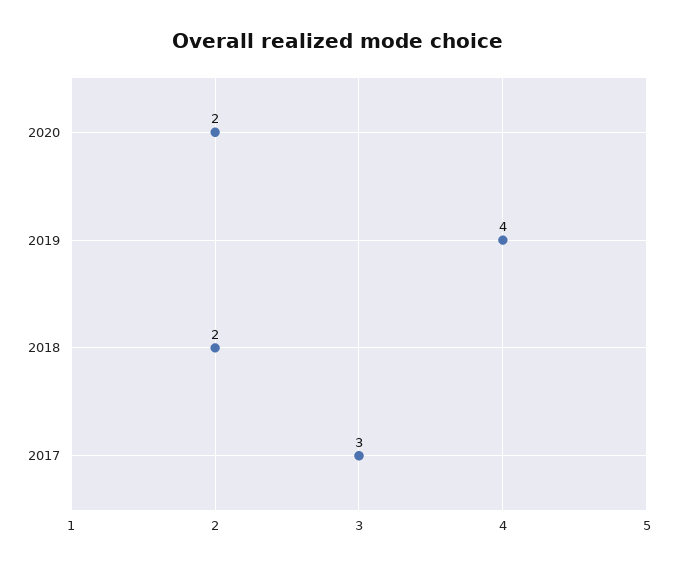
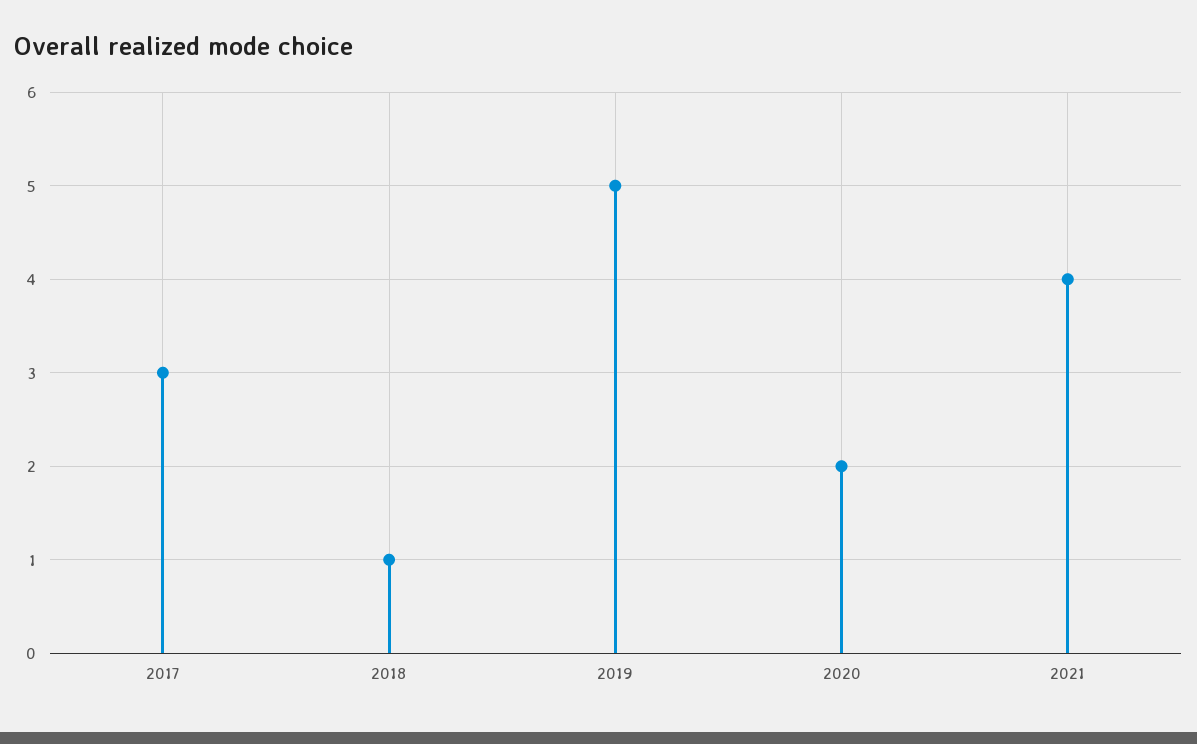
2019: 4 -> 5
2018: 2 -> 1
2021: none -> 4

